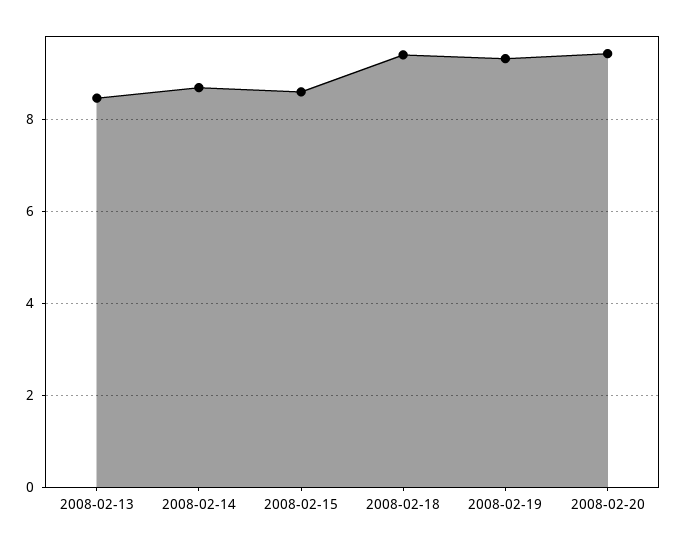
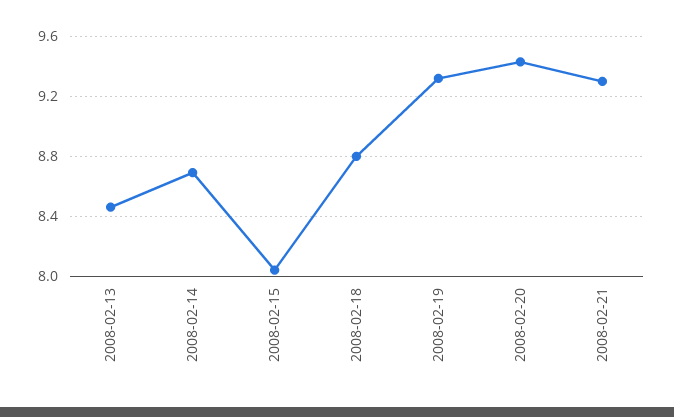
2008-02-15: 8.6 -> 8.05
2008-02-18: 9.4 -> 8.8
2008-02-21: none -> 9.3

